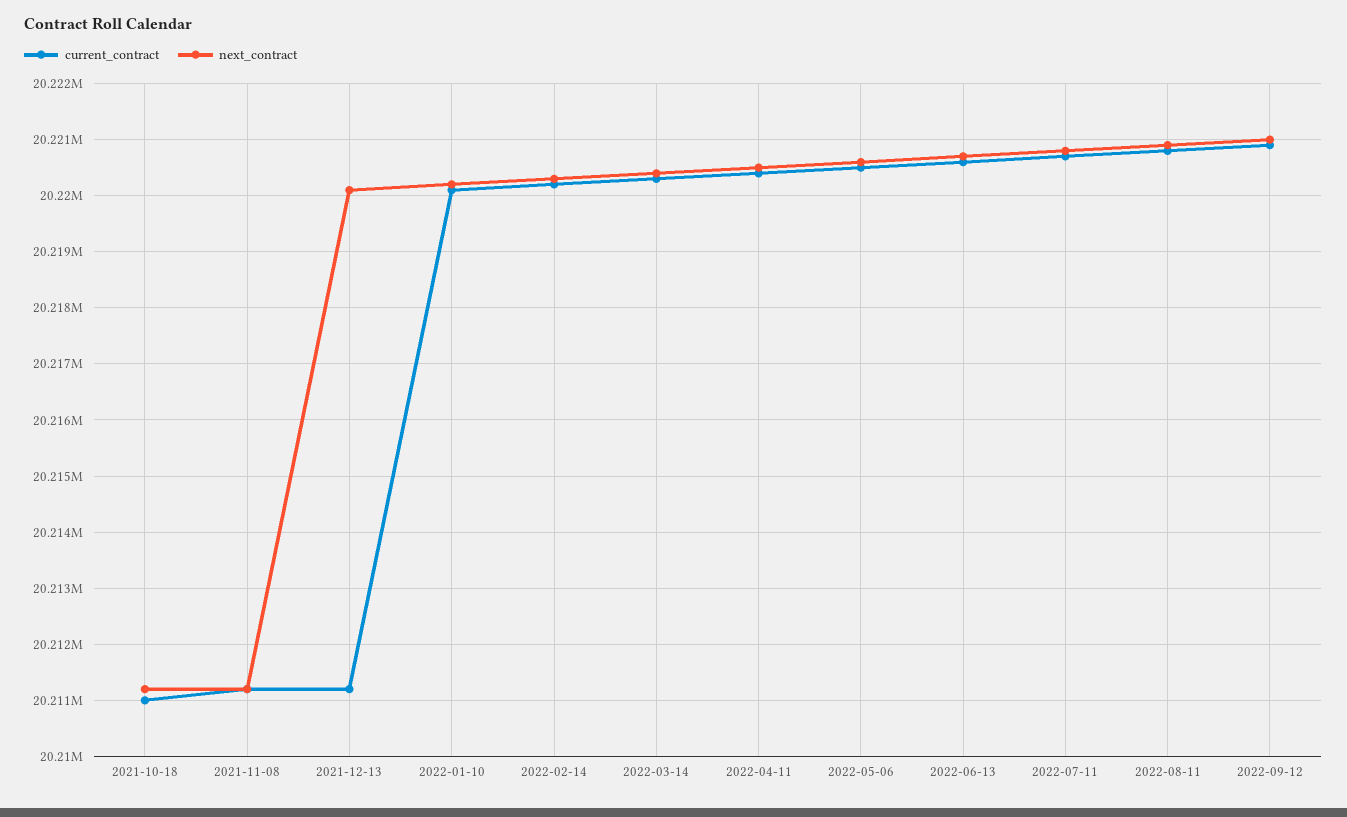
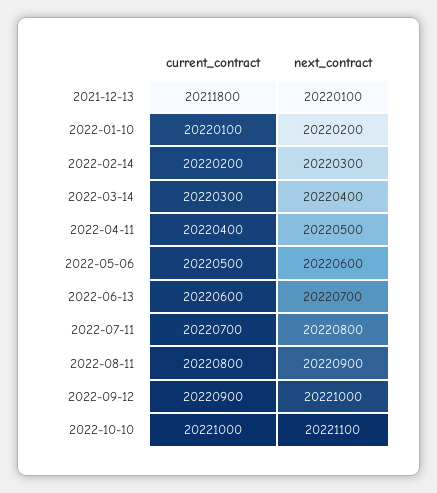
current_contract, 2021-10-18: 20211000 -> none
next_contract, 2021-10-18: 20211200 -> none
current_contract, 2021-11-08: 20211200 -> none
next_contract, 2021-11-08: 20211200 -> none
current_contract, 2021-12-13: 20211200 -> 20211800
current_contract, 2022-10-10: none -> 20221000
next_contract, 2022-10-10: none -> 20221100

